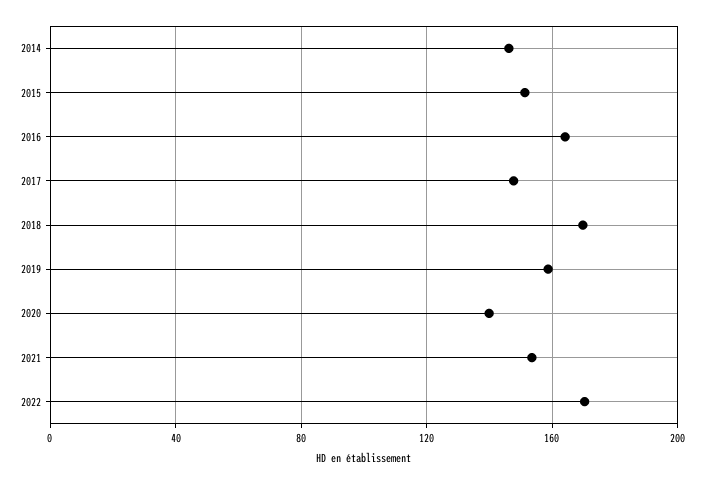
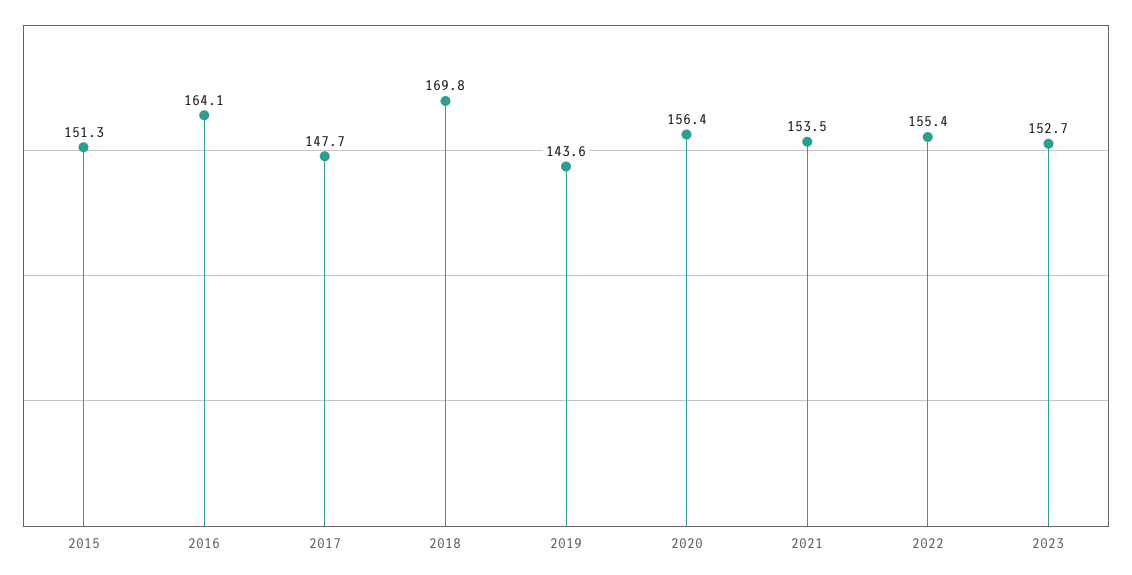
2014: 145 -> none
2019: 160 -> 143.6
2020: 140 -> 156.4
2022: 170 -> 155.4
2023: none -> 152.7

